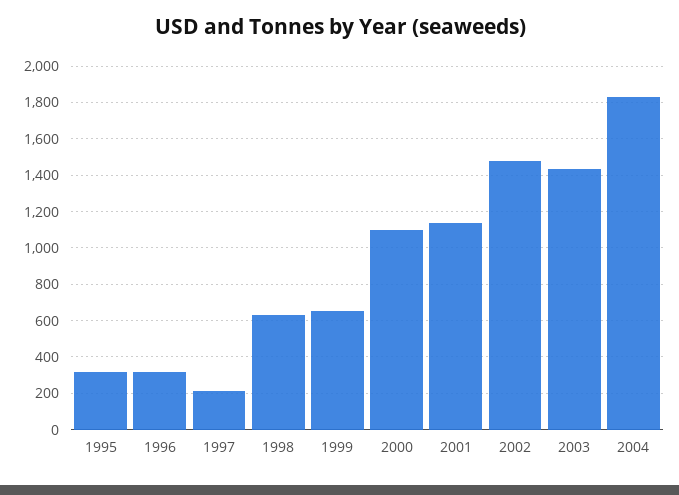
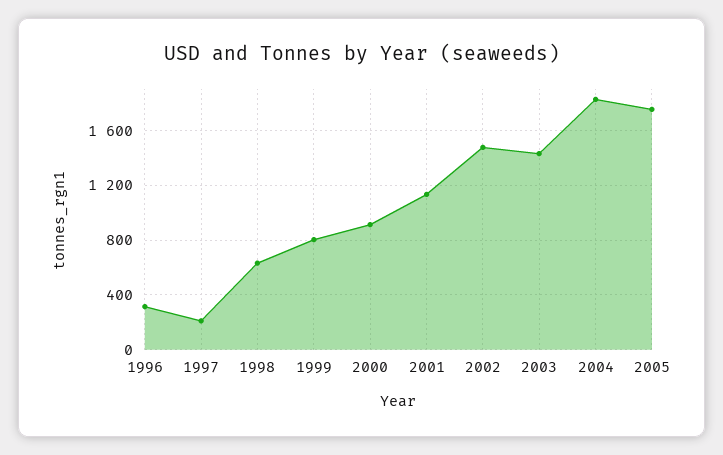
1995: 300 -> none
1999: 650 -> 800
2000: 1100 -> 900
2005: none -> 1750

